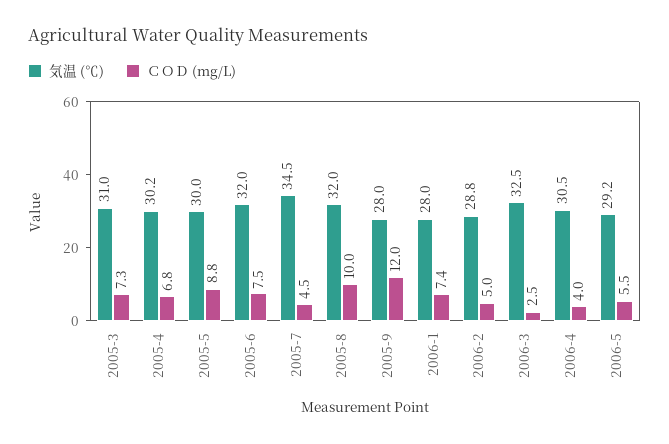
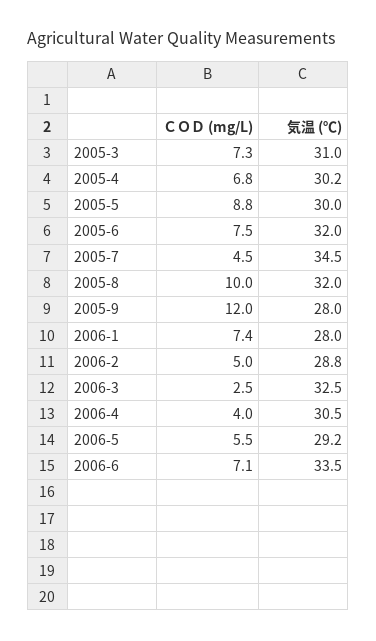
ＣＯＤ (mg/L), 2006-6: none -> 7.1
気温 (℃), 2006-6: none -> 33.5

